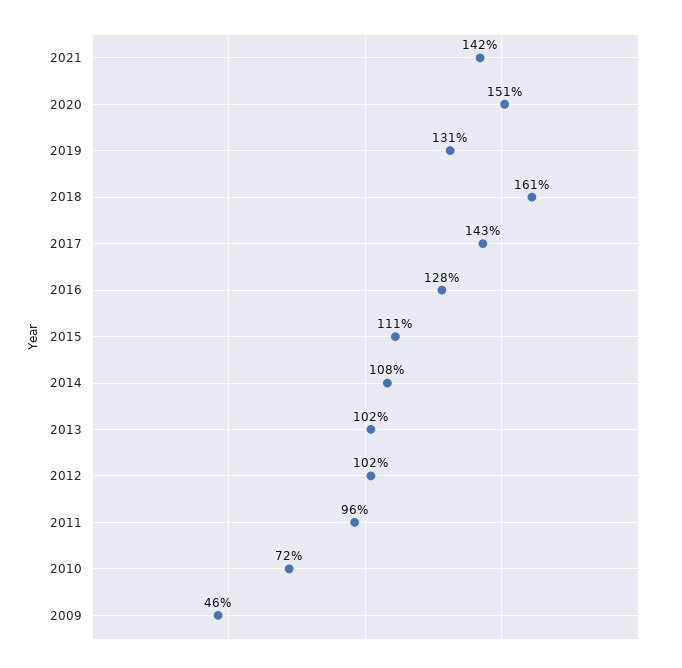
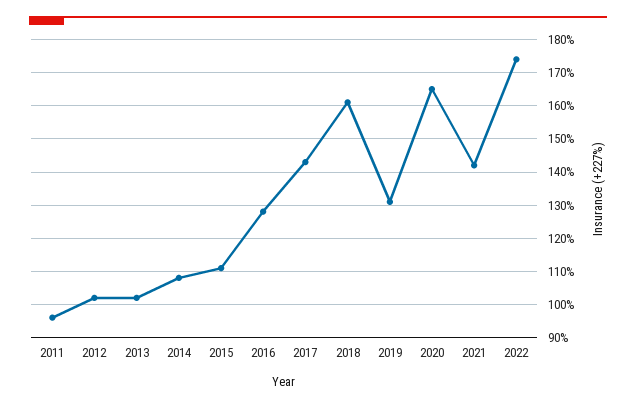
2020: 151 -> 165
2010: 72 -> none
2009: 46 -> none
2022: none -> 175

